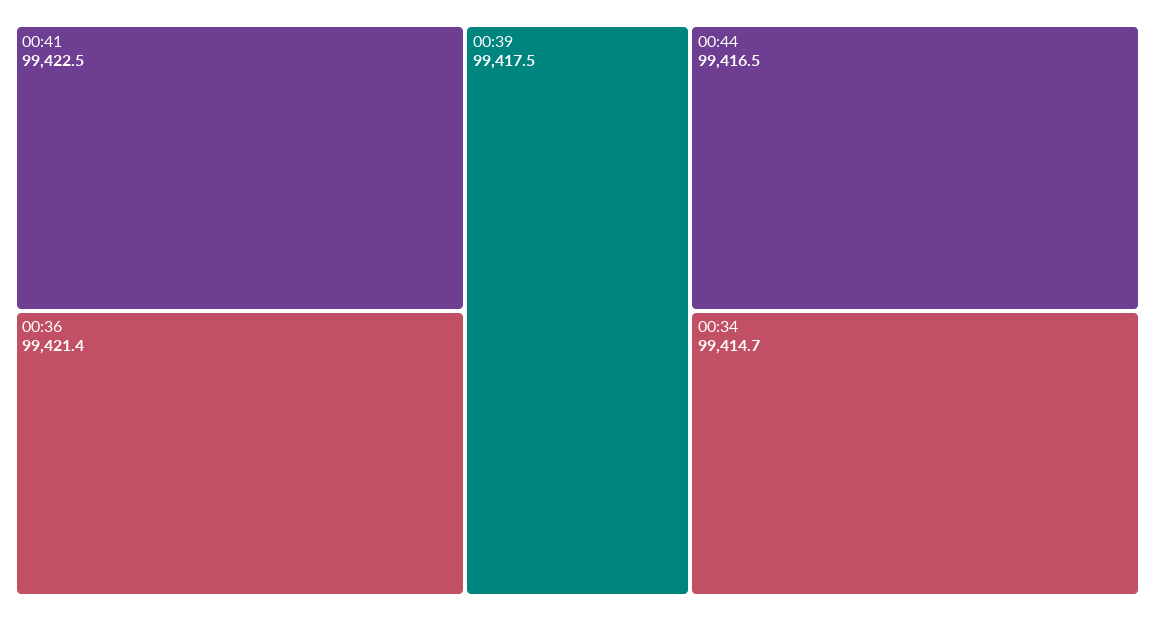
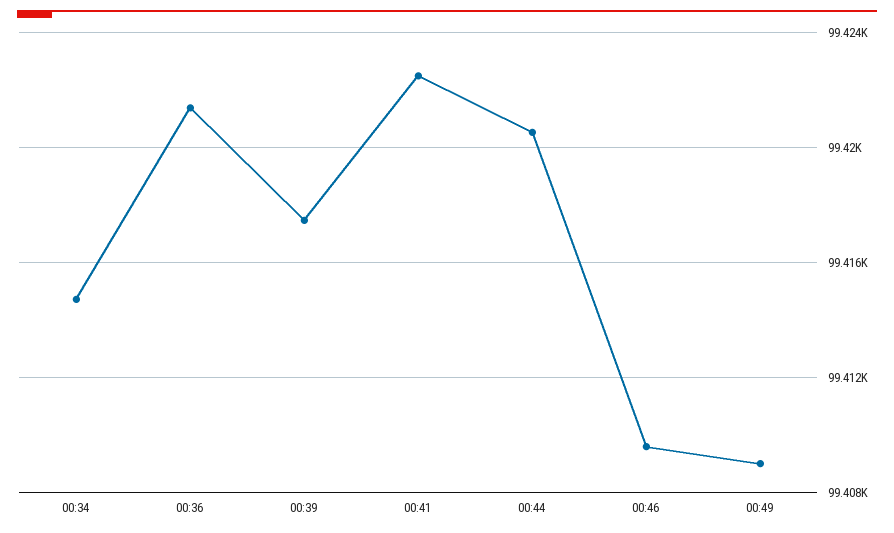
00:44: 99416.5 -> 99420.5
00:46: none -> 99409.5
00:49: none -> 99409

